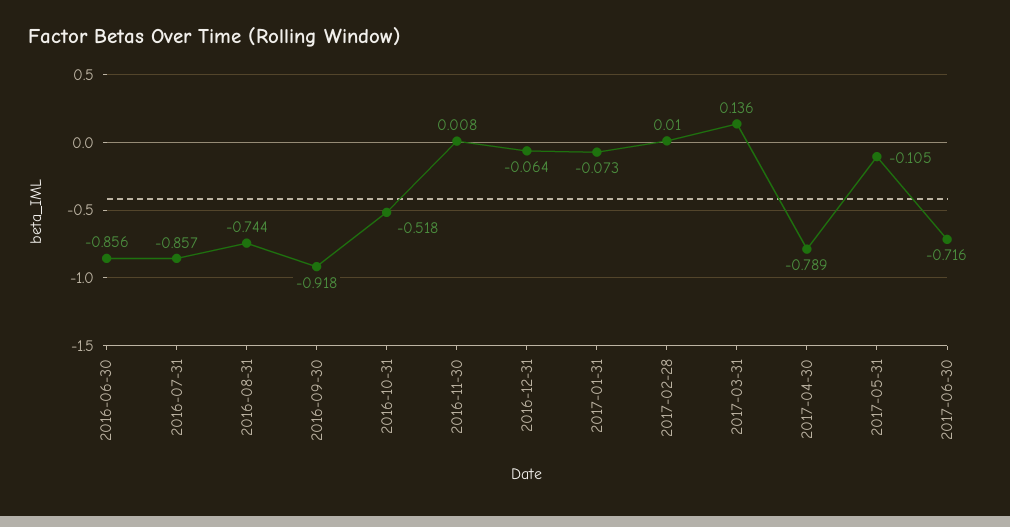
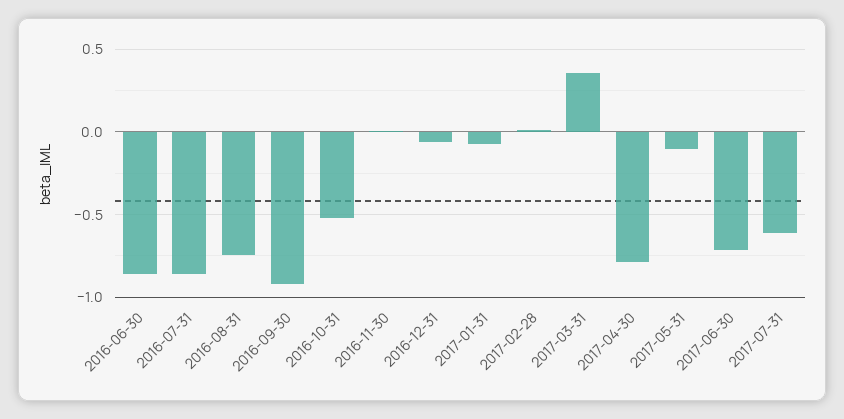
2017-03-31: 0.136 -> 0.35
2017-07-31: none -> -0.6

